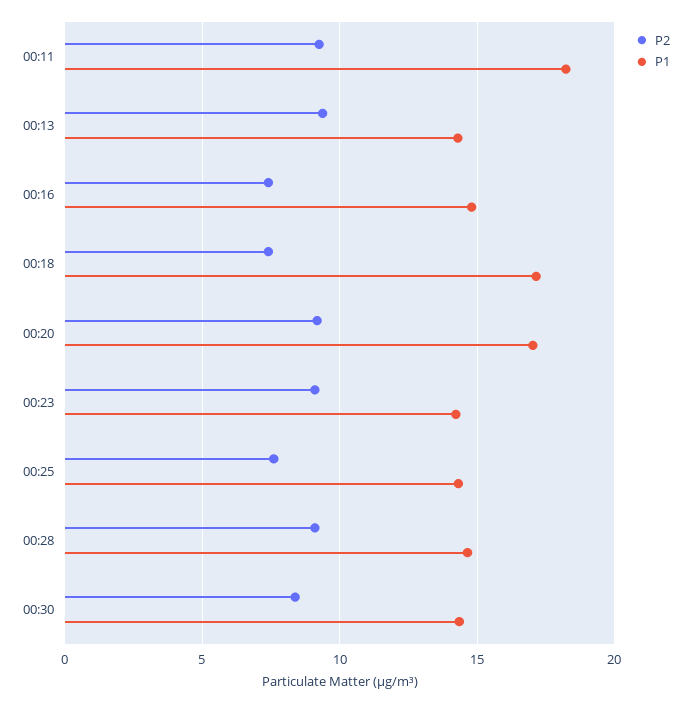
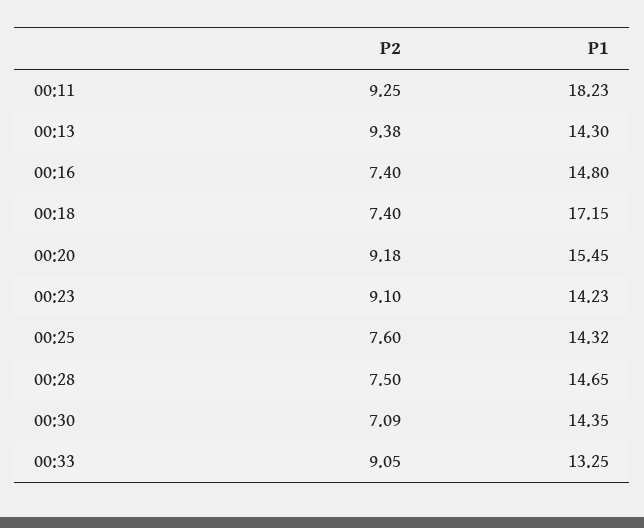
P1, 00:20: 17 -> 15.45
P2, 00:28: 9 -> 7.5
P2, 00:30: 8.5 -> 7.09
P2, 00:33: none -> 9.05
P1, 00:33: none -> 13.25

